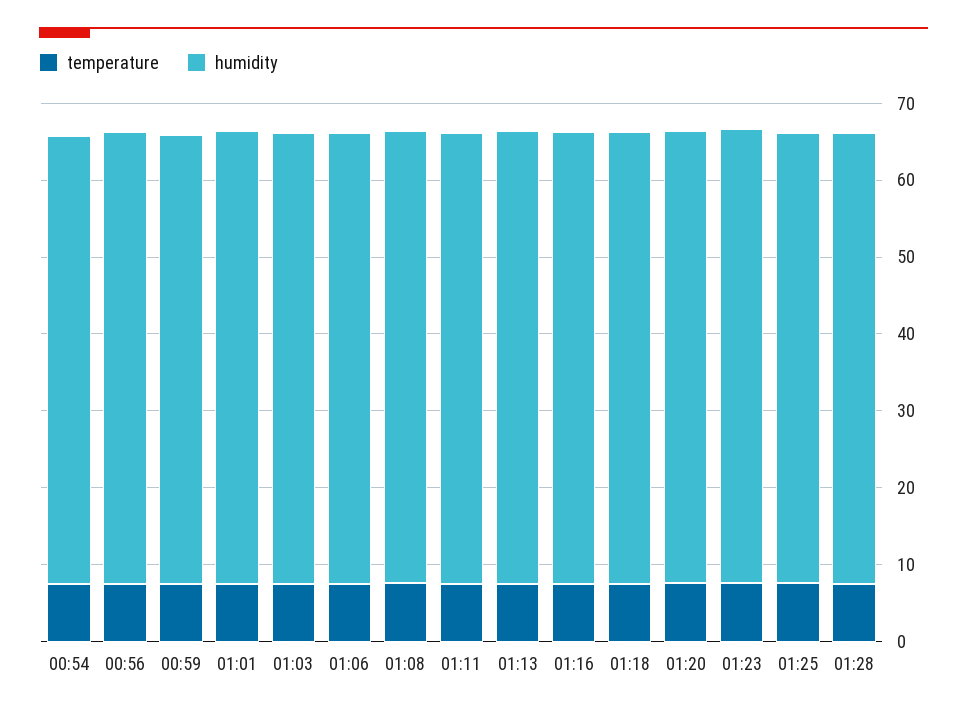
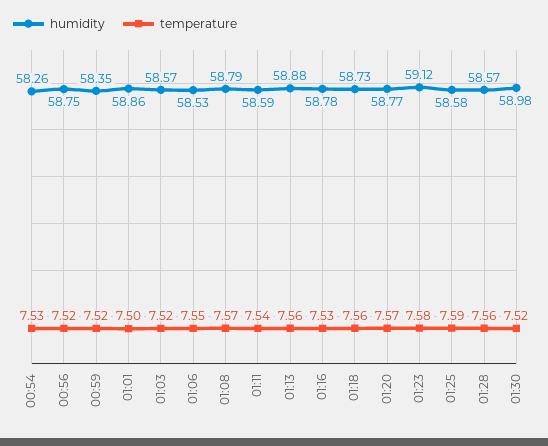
humidity, 01:30: none -> 58.98
temperature, 01:30: none -> 7.52

